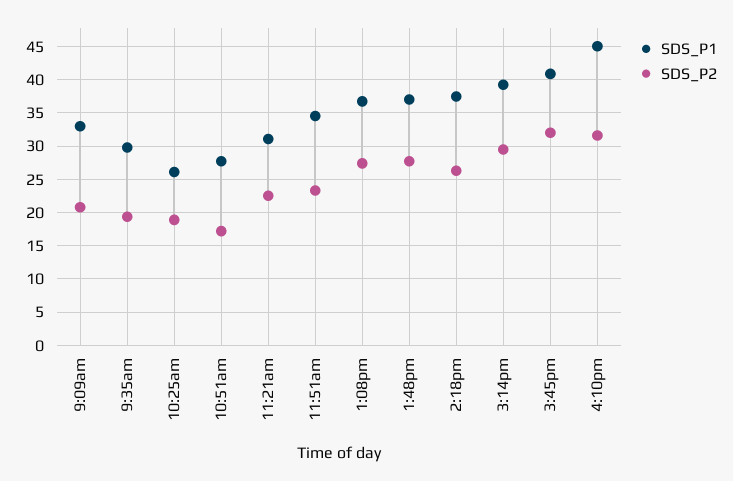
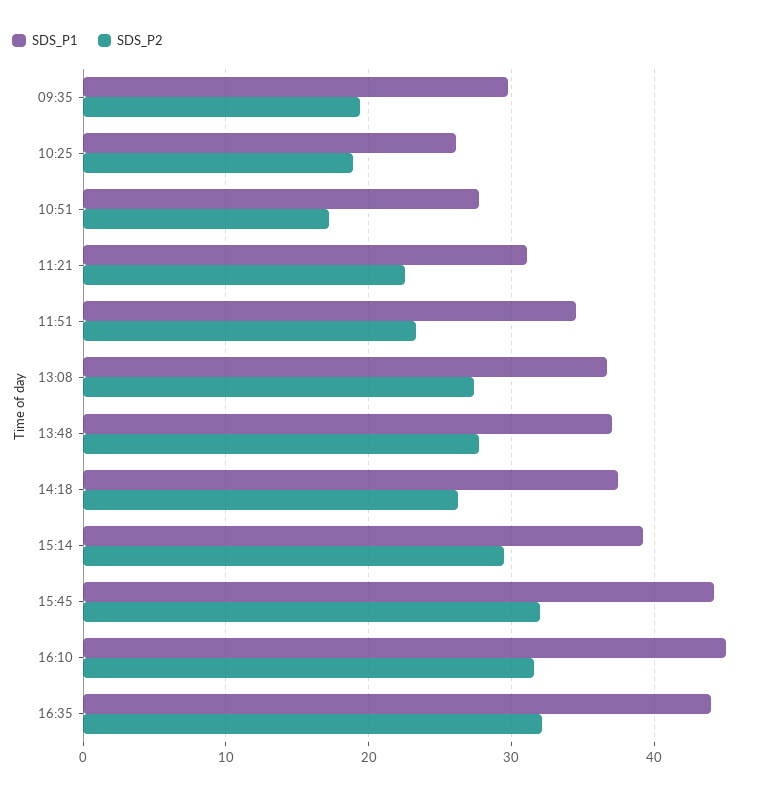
SDS_P1, 9:09am: 33 -> none
SDS_P2, 9:09am: 21 -> none
SDS_P1, 3:45pm: 41 -> 44
SDS_P1, 16:35: none -> 44
SDS_P2, 16:35: none -> 32

